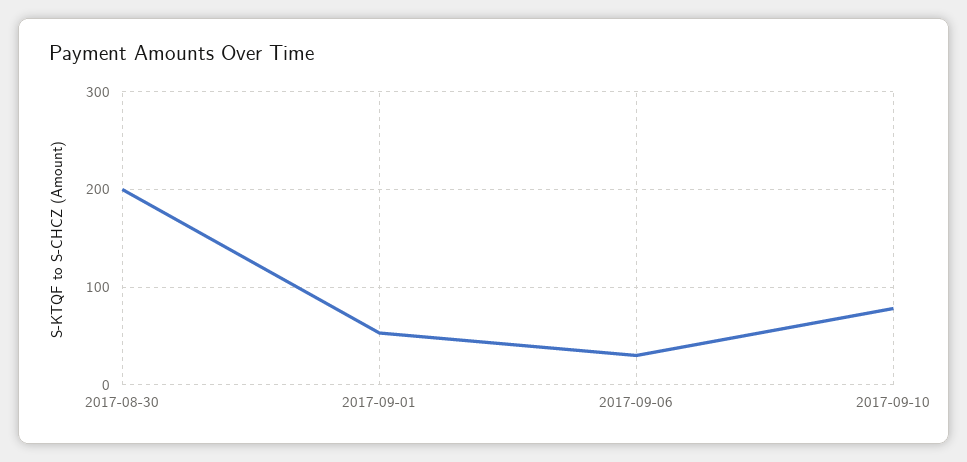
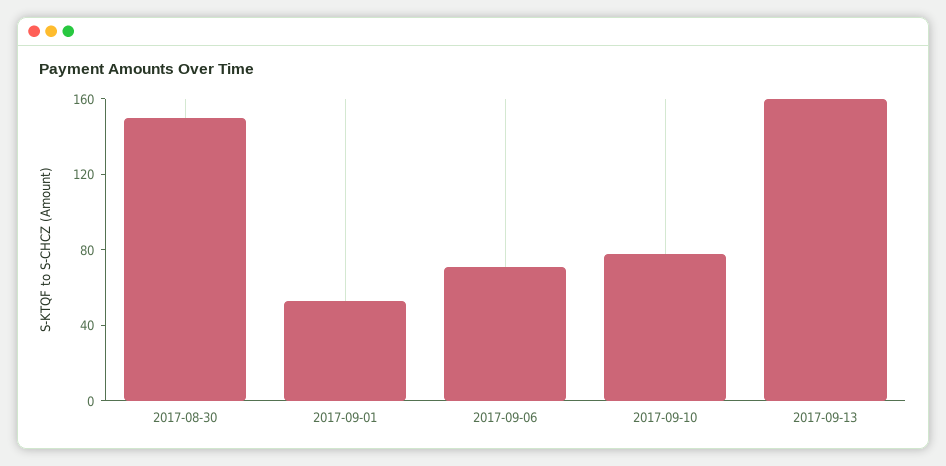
2017-08-30: 200 -> 150
2017-09-06: 30 -> 70
2017-09-13: none -> 160

